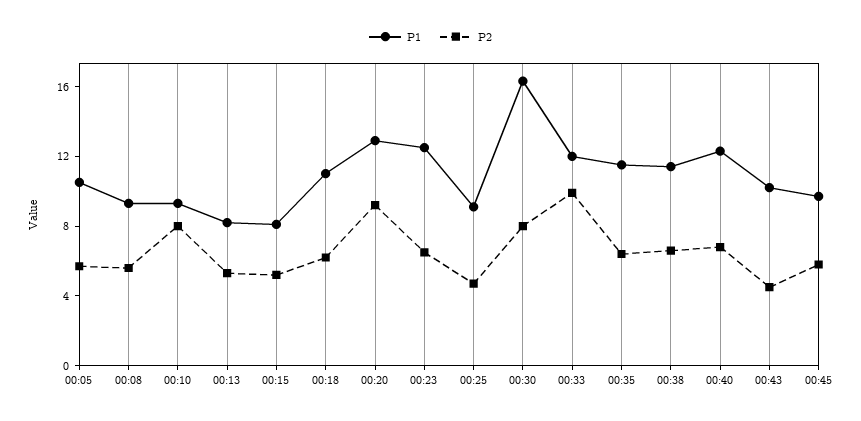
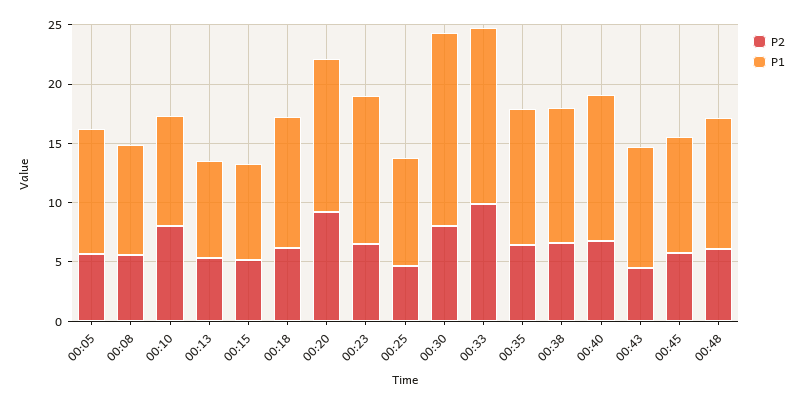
P1, 00:33: 12 -> 15
P2, 00:48: none -> 6
P1, 00:48: none -> 11

